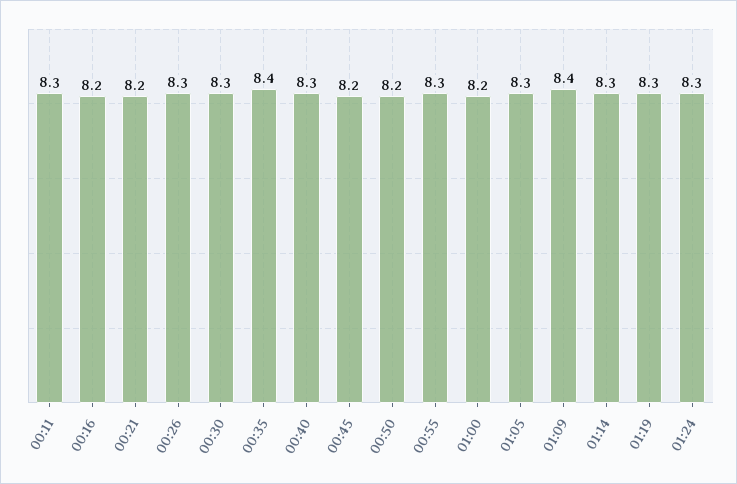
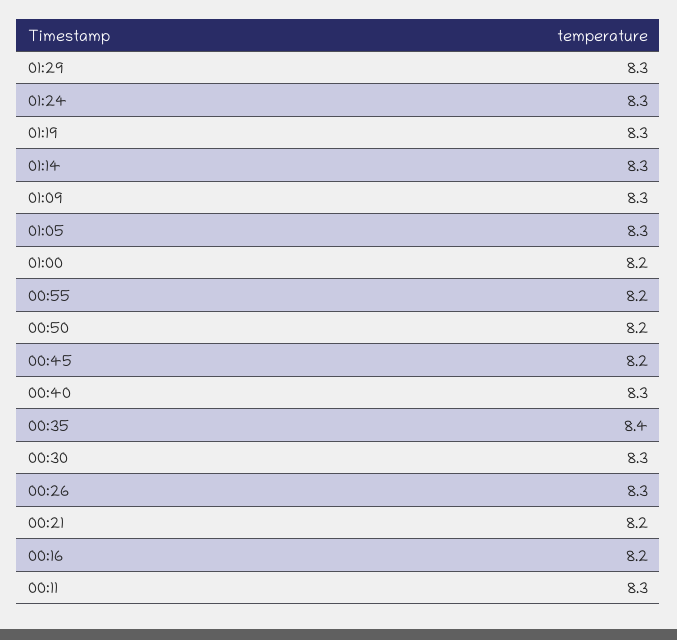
00:55: 8.3 -> 8.2
01:09: 8.4 -> 8.3
01:29: none -> 8.3

